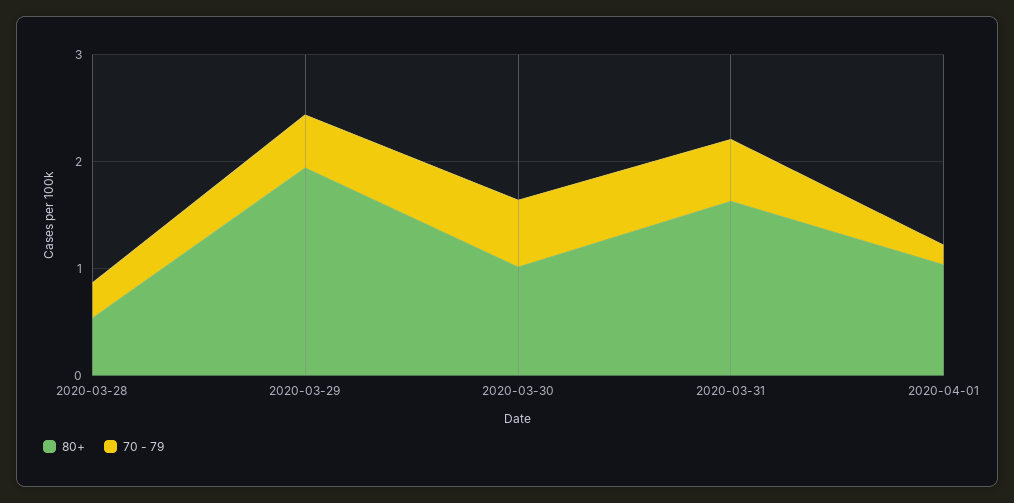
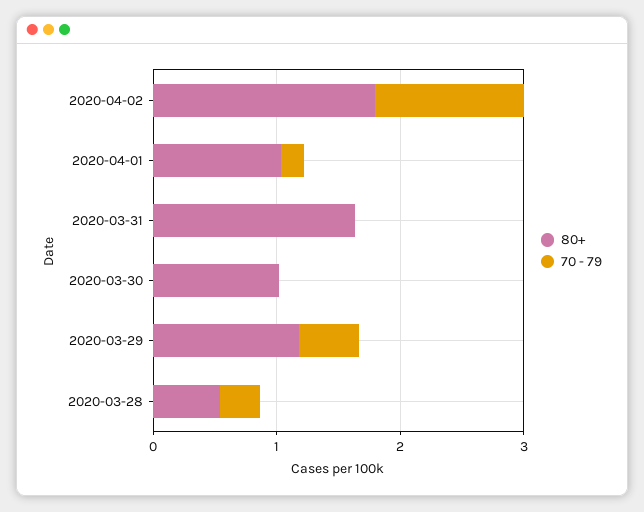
80+, 2020-03-29: 2 -> 1.2
70 - 79, 2020-03-30: 0.6 -> 0
70 - 79, 2020-03-31: 0.6 -> 0
80+, 2020-04-02: none -> 1.8
70 - 79, 2020-04-02: none -> 1.2

